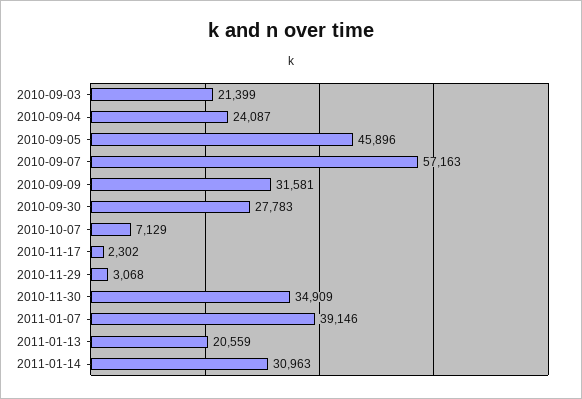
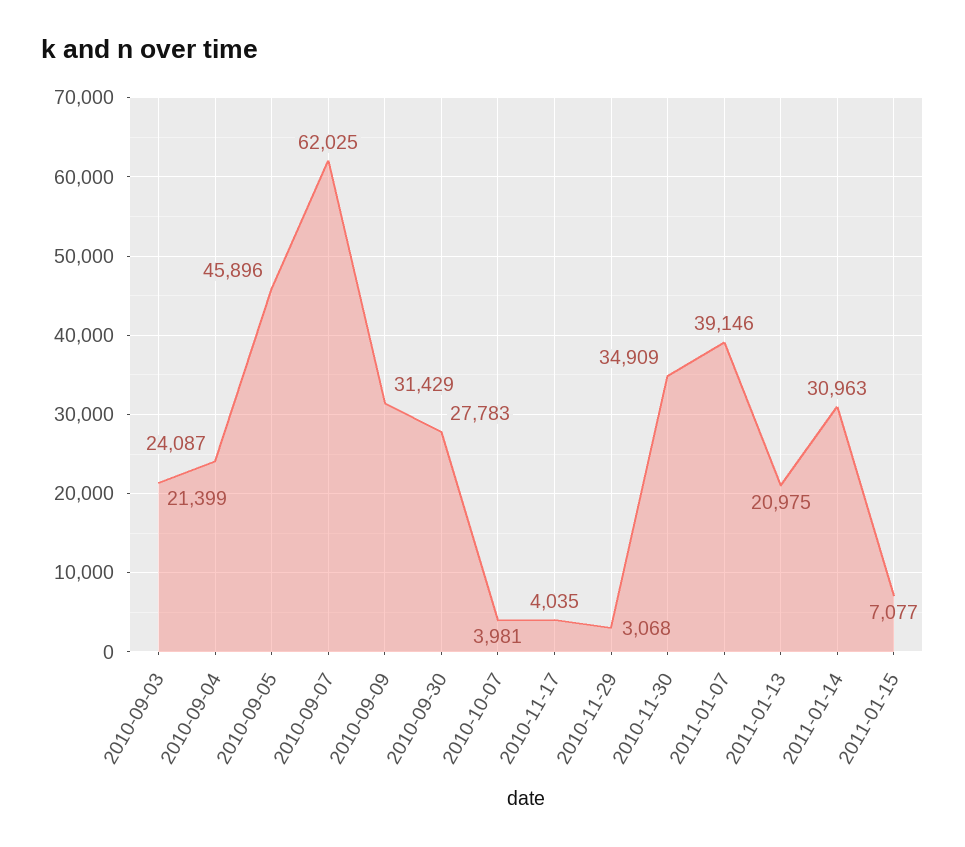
2010-09-07: 57163 -> 62025
2010-09-09: 31581 -> 31429
2010-10-07: 7129 -> 3981
2010-11-17: 2302 -> 4035
2011-01-13: 20559 -> 20975
2011-01-15: none -> 7077

